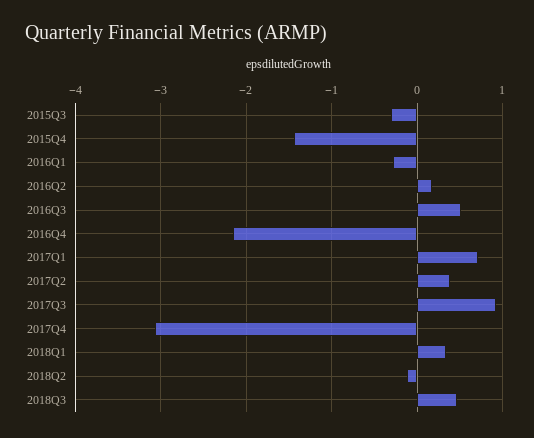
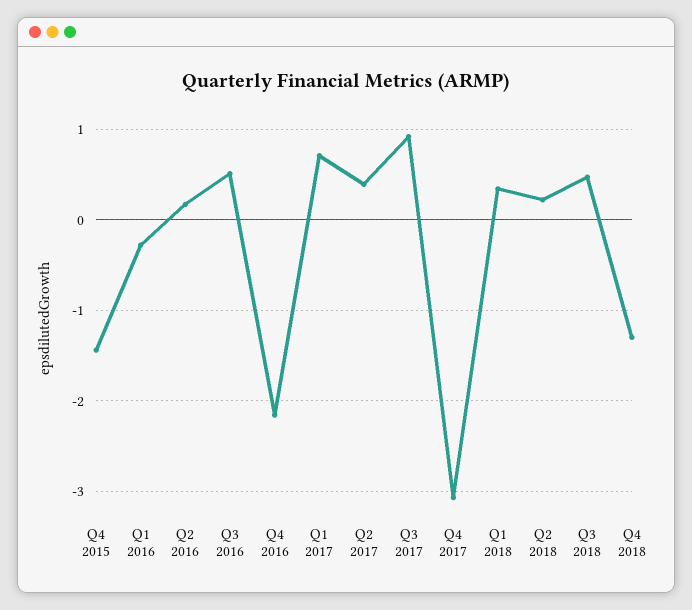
2015Q3: -0.3 -> none
2018Q2: -0.1 -> 0.2
Q4 2018: none -> -1.3

